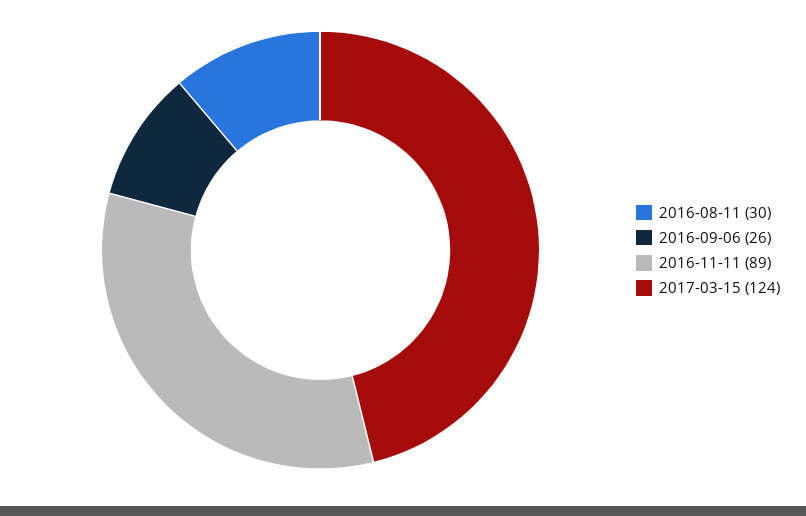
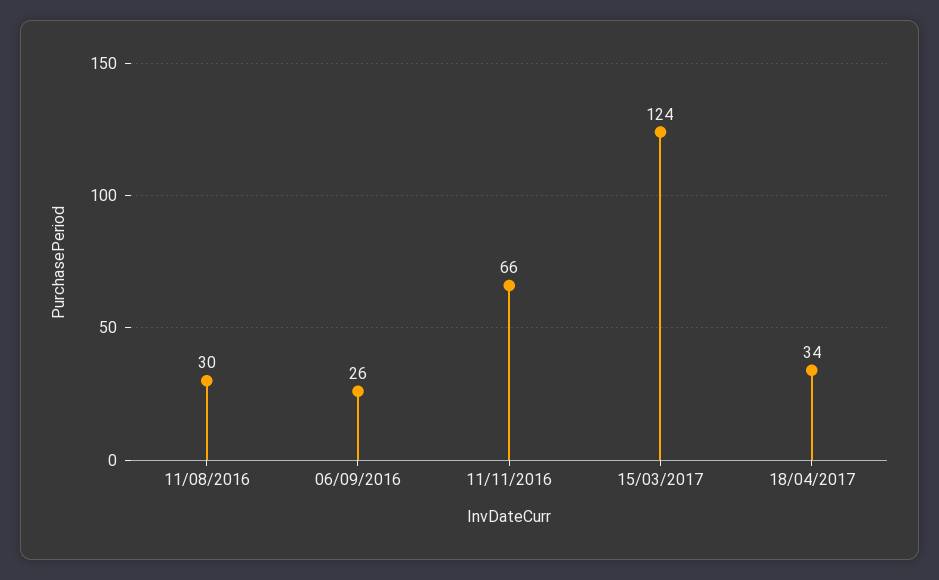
2016-11-11: 89 -> 66
18/04/2017: none -> 34

